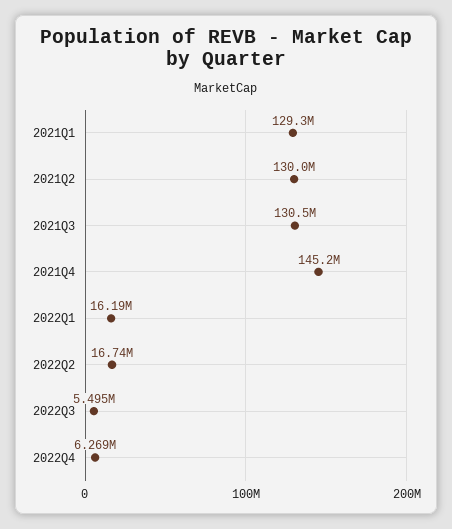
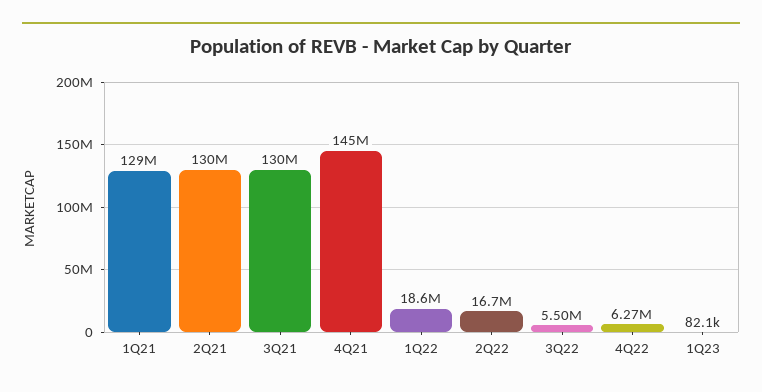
2022Q1: 16190000 -> 18600000
1Q23: none -> 82100

